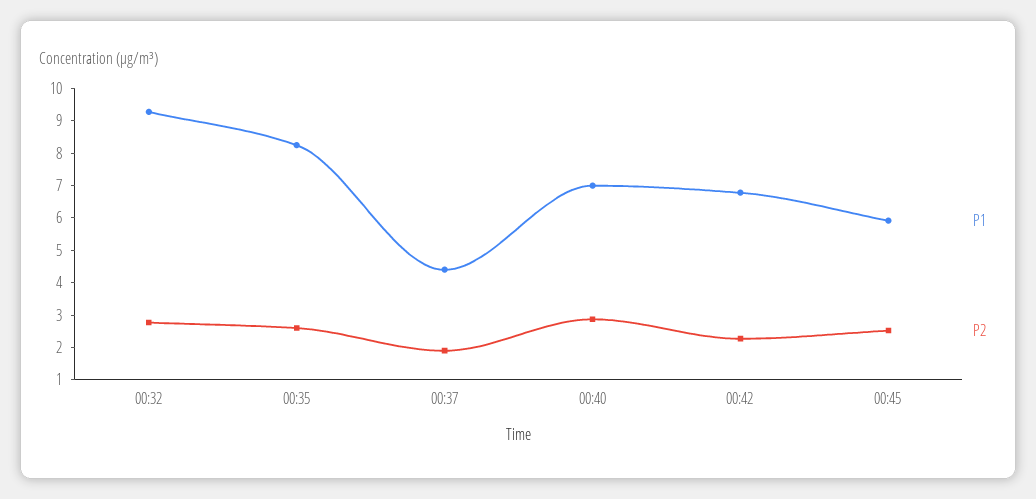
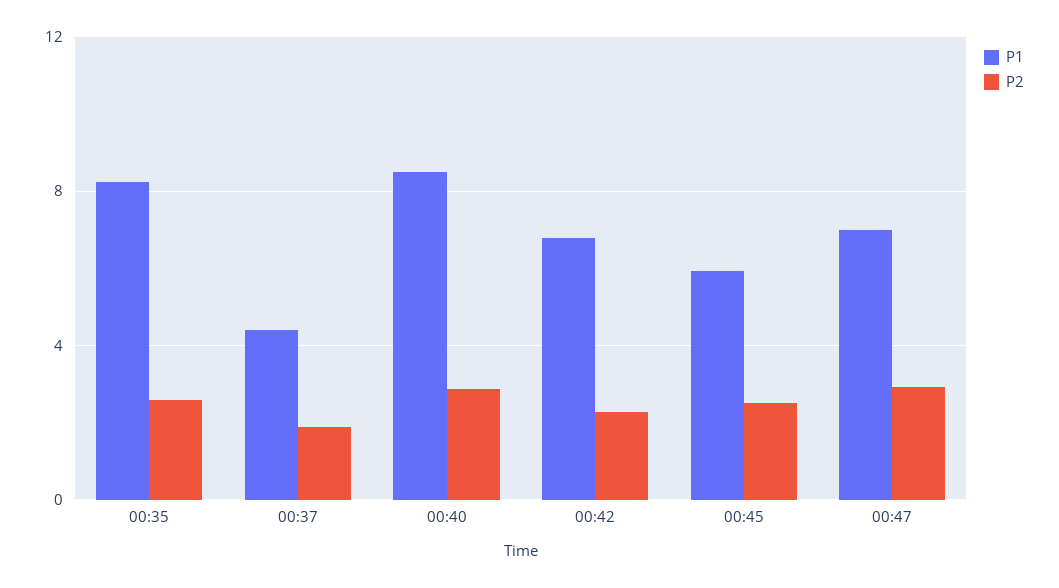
P1, 00:32: 9.25 -> none
P2, 00:32: 2.75 -> none
P1, 00:40: 7 -> 8.5
P1, 00:47: none -> 7
P2, 00:47: none -> 3

